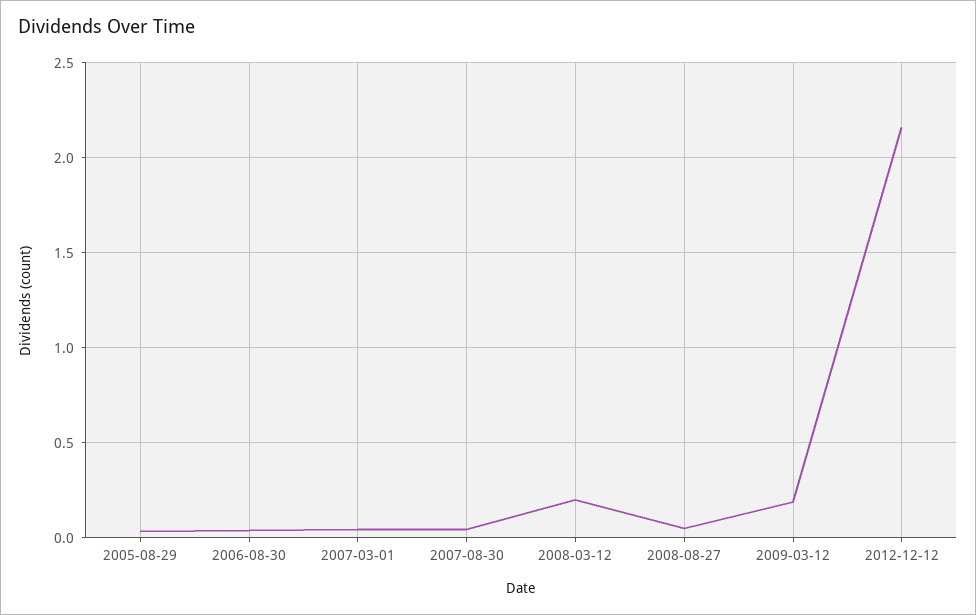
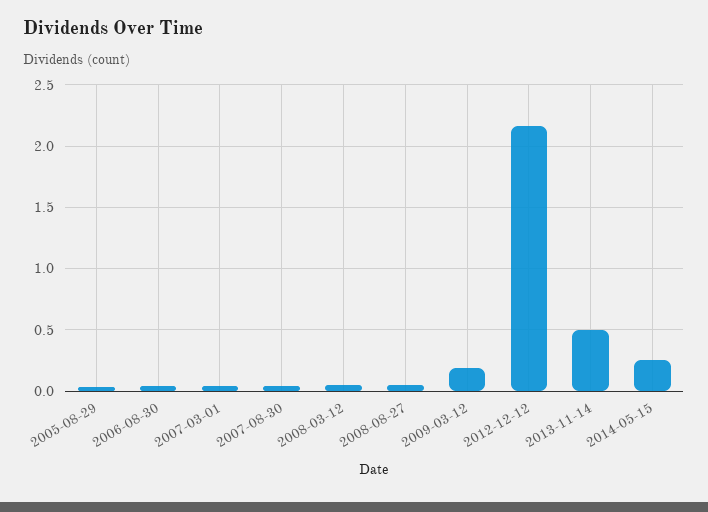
2008-03-12: 0.2 -> 0.05
2013-11-14: none -> 0.5
2014-05-15: none -> 0.25

